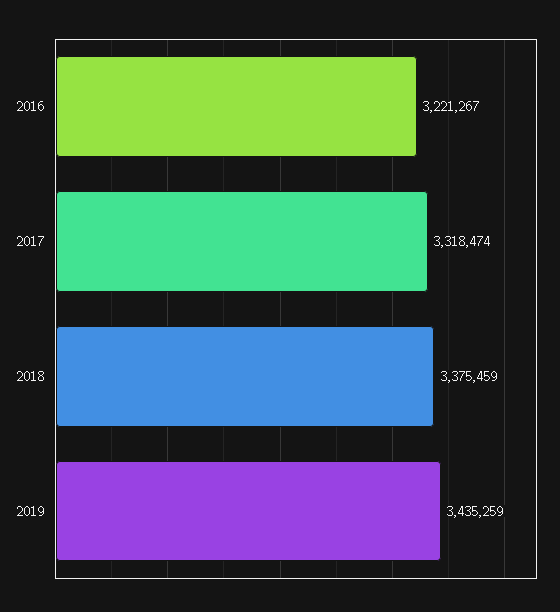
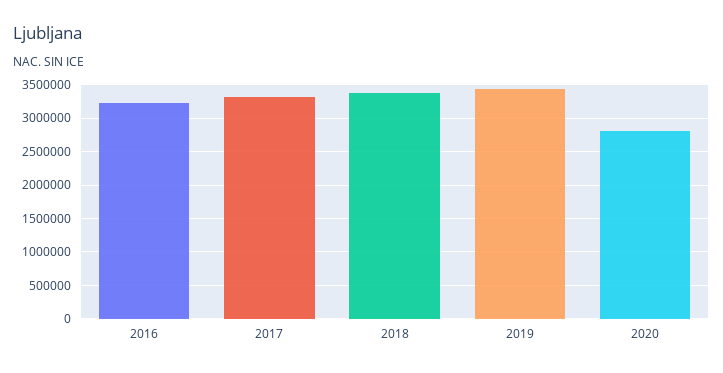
2020: none -> 2800000

